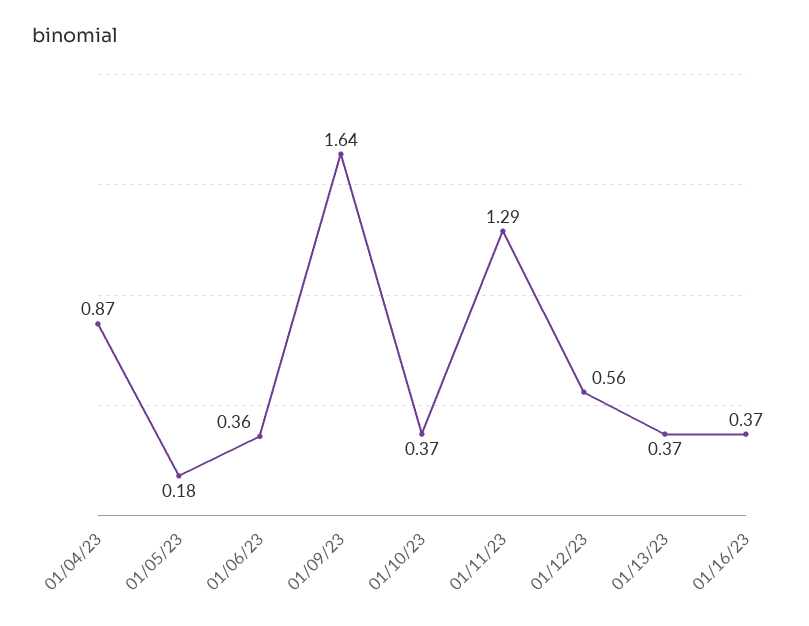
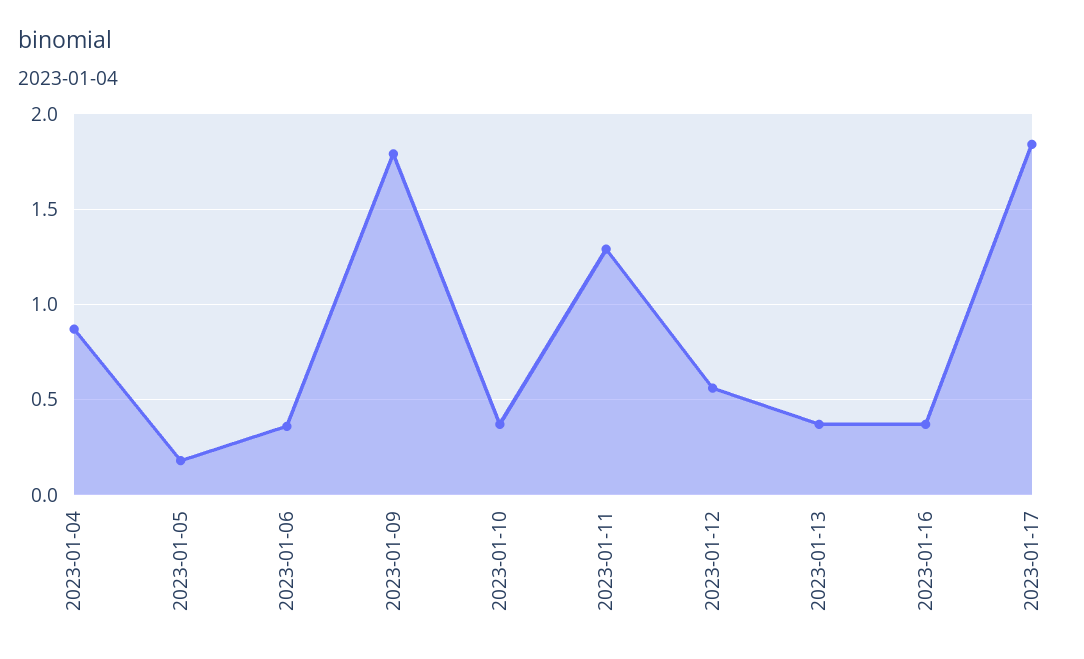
01/09/23: 1.64 -> 1.8
2023-01-17: none -> 1.85

